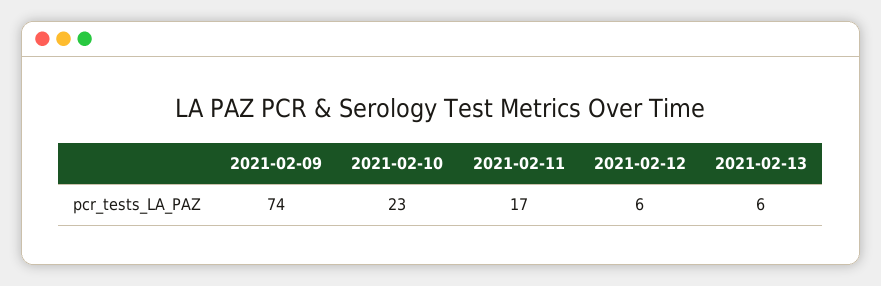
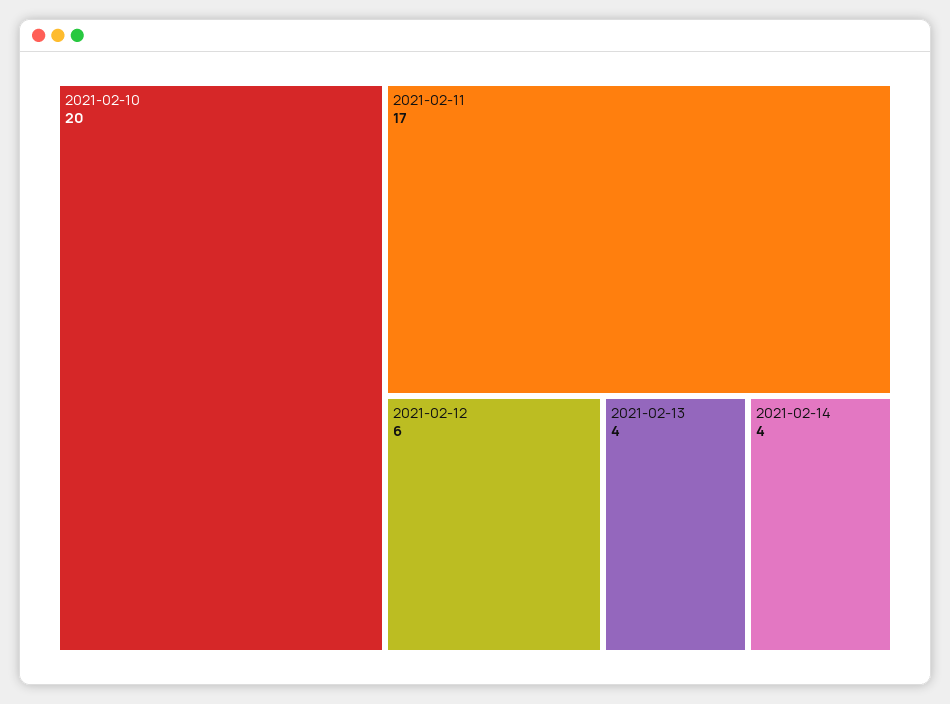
2021-02-09: 74 -> none
2021-02-10: 23 -> 20
2021-02-13: 6 -> 4
2021-02-14: none -> 4

